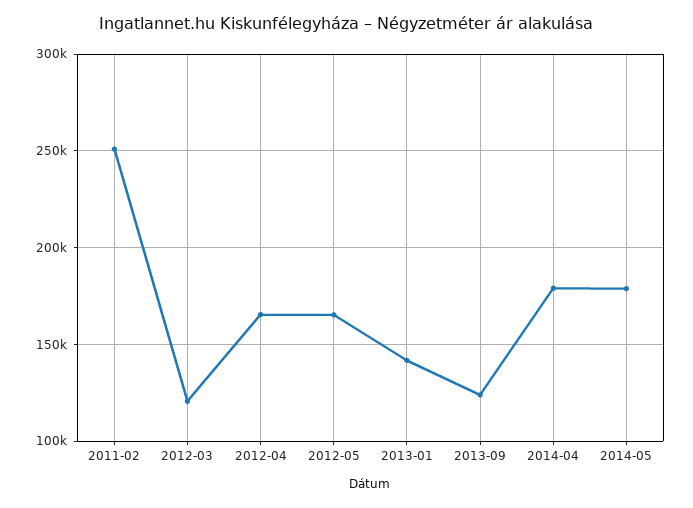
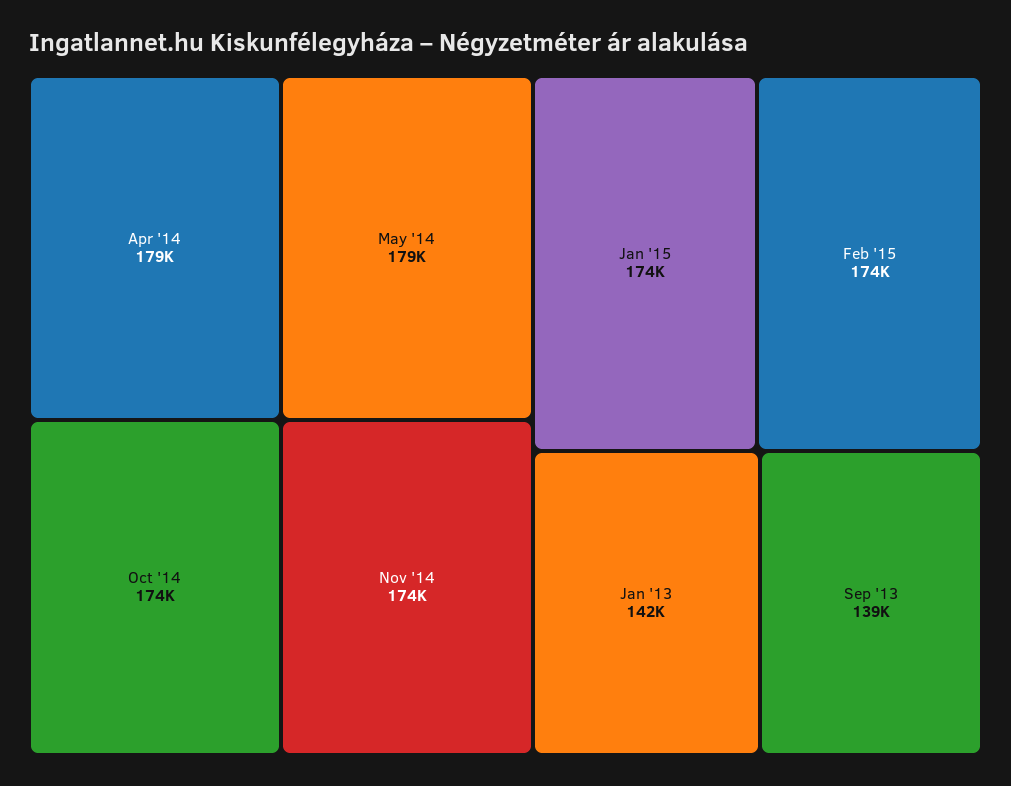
2011-02: 250000 -> none
2012-03: 120000 -> none
2012-04: 165000 -> none
2012-05: 165000 -> none
2013-09: 125000 -> 139000
Oct '14: none -> 174000
Nov '14: none -> 174000
Jan '15: none -> 174000
Feb '15: none -> 174000

